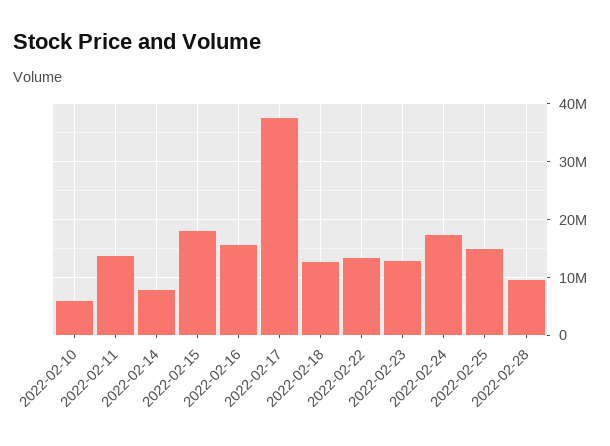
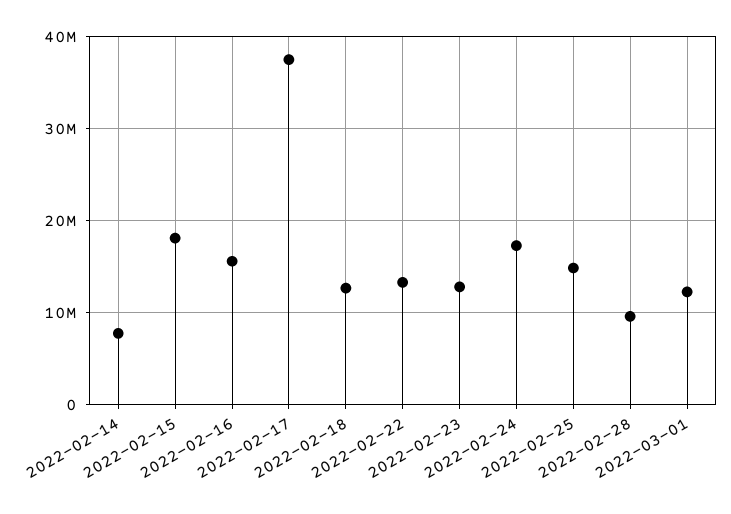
2022-02-10: 6000000 -> none
2022-02-11: 14000000 -> none
2022-03-01: none -> 12000000

